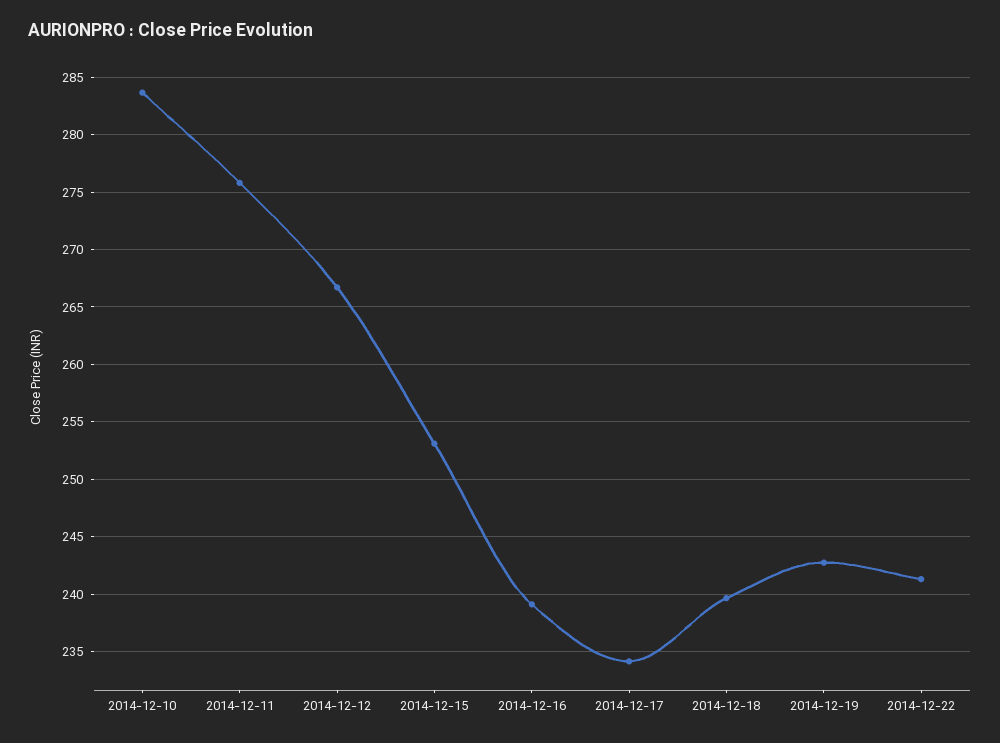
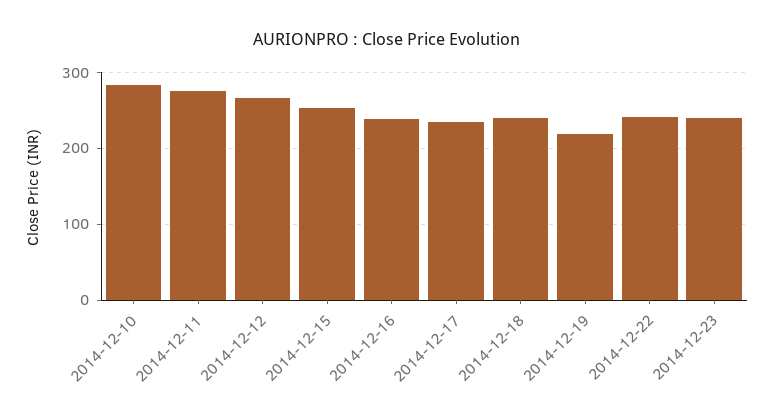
2014-12-19: 243 -> 220
2014-12-23: none -> 240

